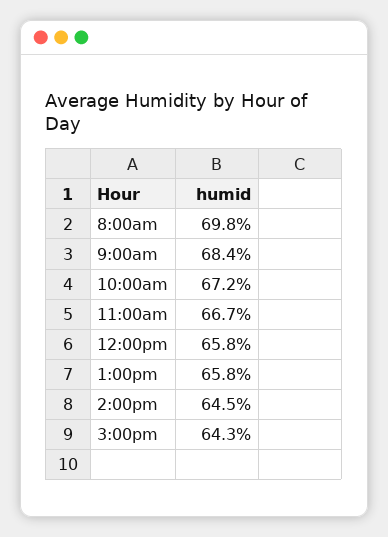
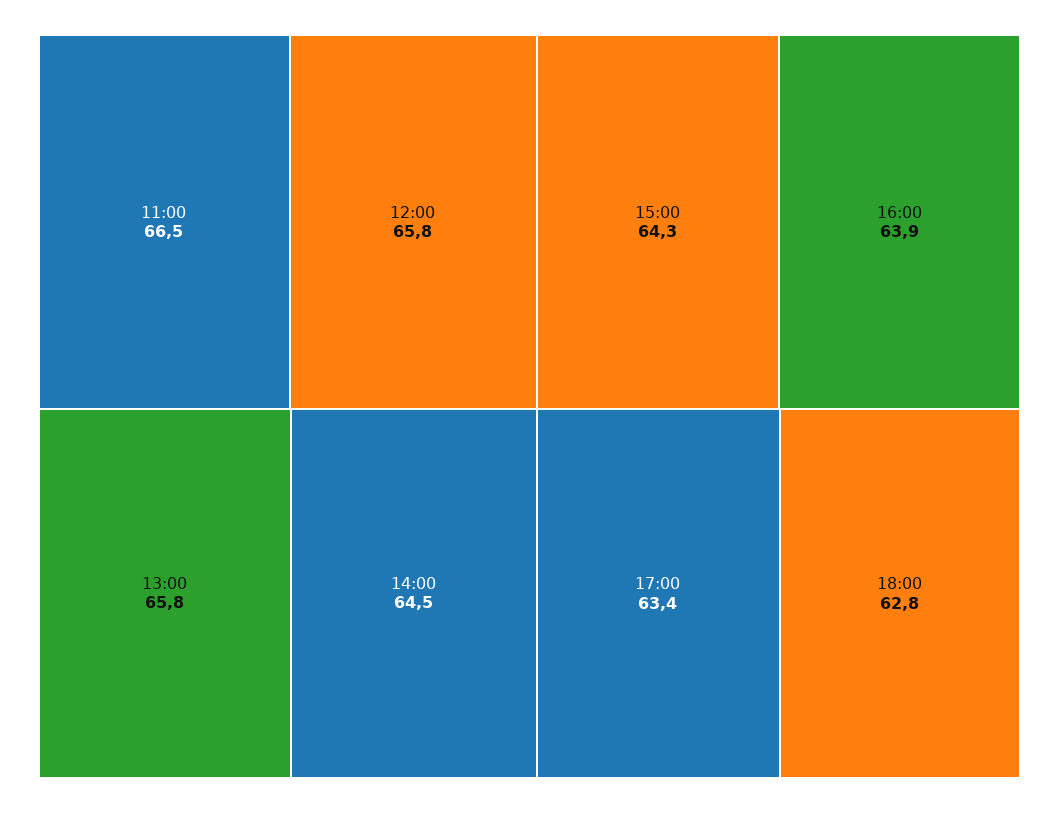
8:00am: 69.8 -> none
9:00am: 68.4 -> none
10:00am: 67.2 -> none
11:00am: 66.7 -> 66.5
16:00: none -> 63.9
17:00: none -> 63.4
18:00: none -> 62.8

